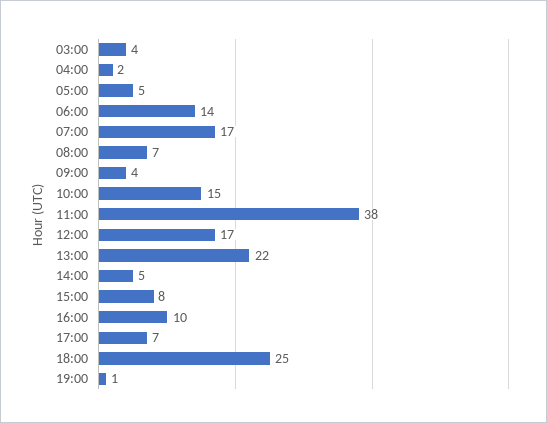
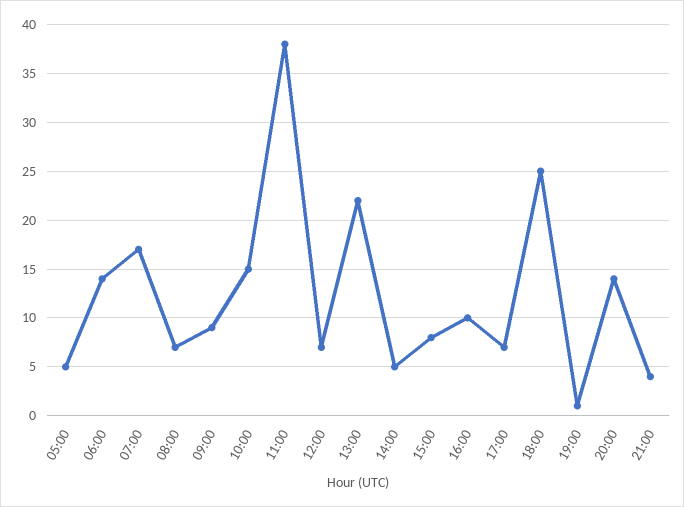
03:00: 4 -> none
04:00: 2 -> none
09:00: 4 -> 9
12:00: 17 -> 7
20:00: none -> 14
21:00: none -> 4

